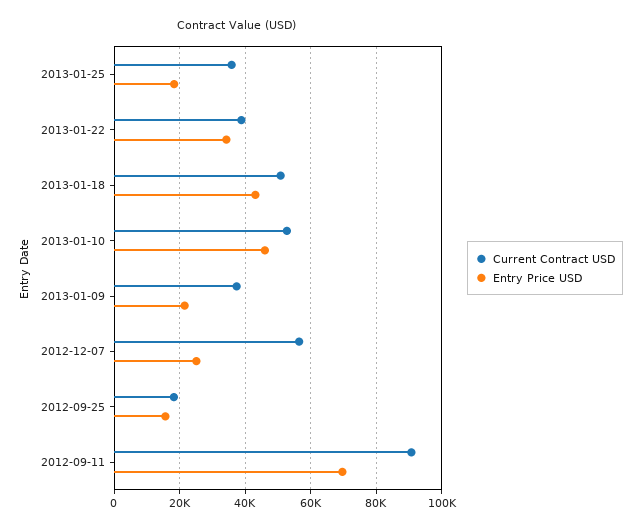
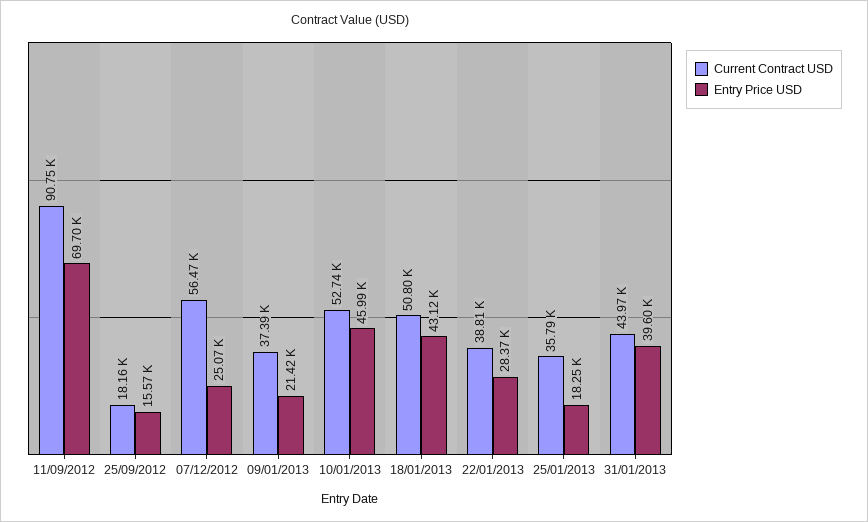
Entry Price USD, 2013-01-22: 34000 -> 28370
Current Contract USD, 31/01/2013: none -> 43970
Entry Price USD, 31/01/2013: none -> 39600

